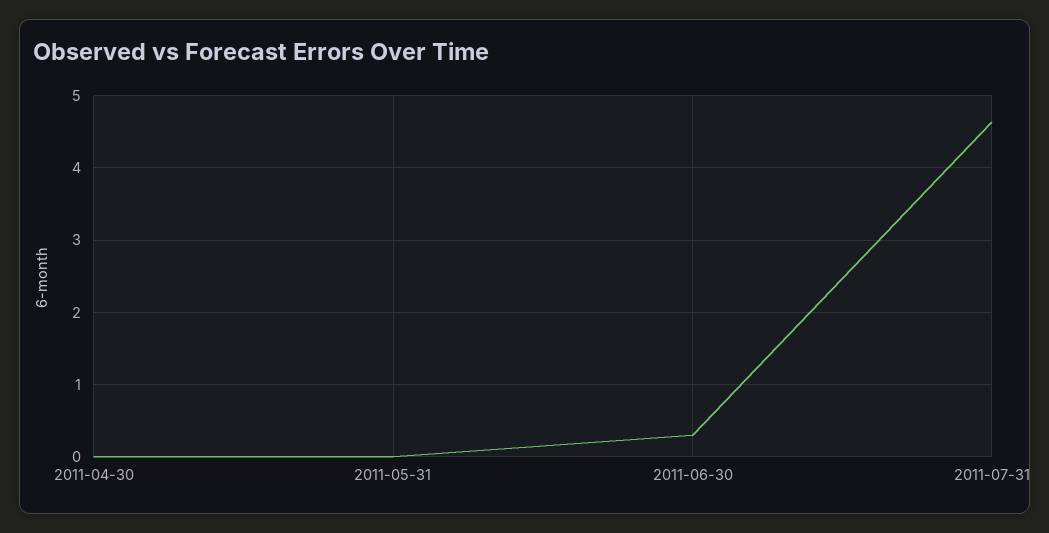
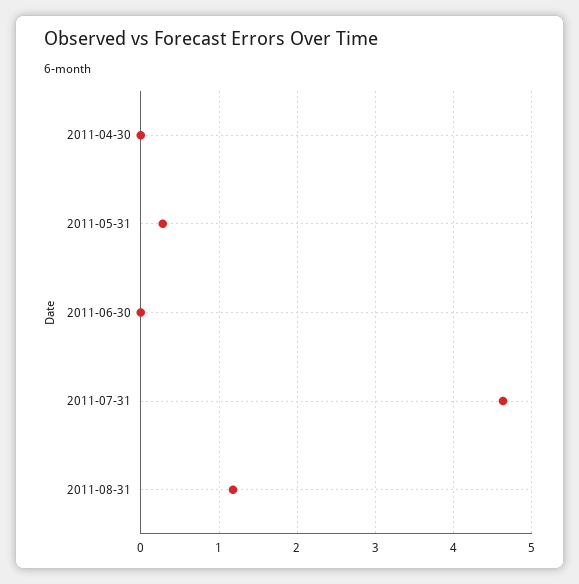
2011-05-31: 0 -> 0.3
2011-06-30: 0.3 -> 0
2011-08-31: none -> 1.2

